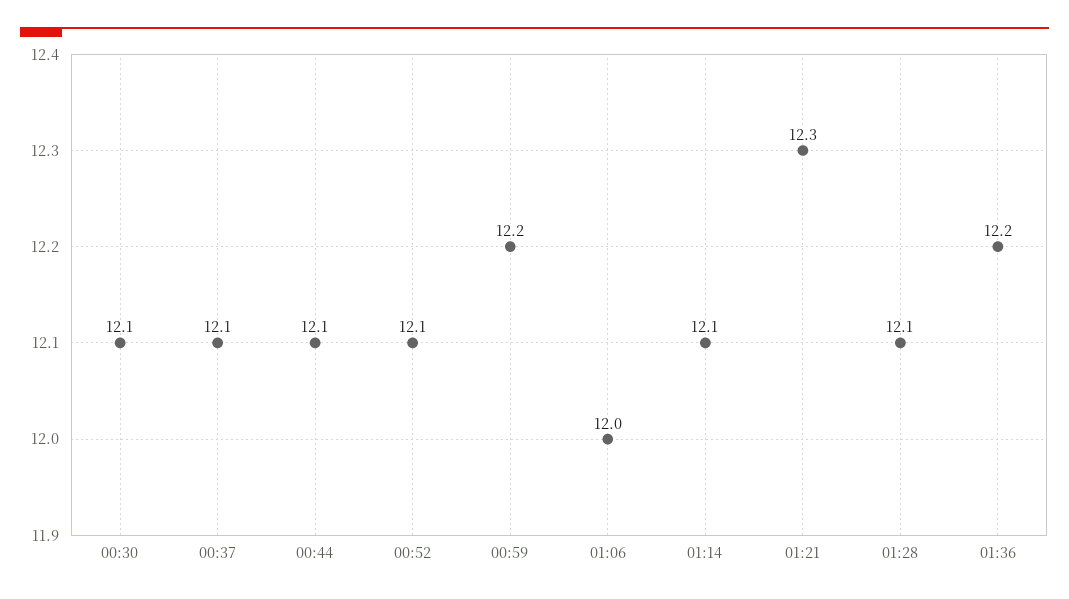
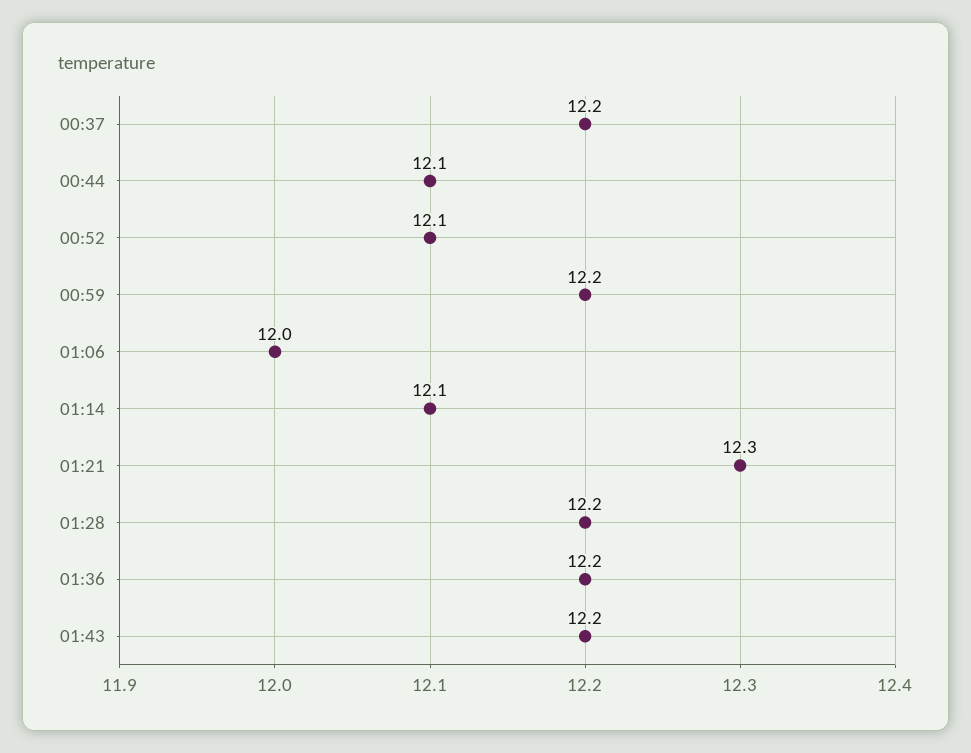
00:30: 12.1 -> none
00:37: 12.1 -> 12.2
01:28: 12.1 -> 12.2
01:43: none -> 12.2

